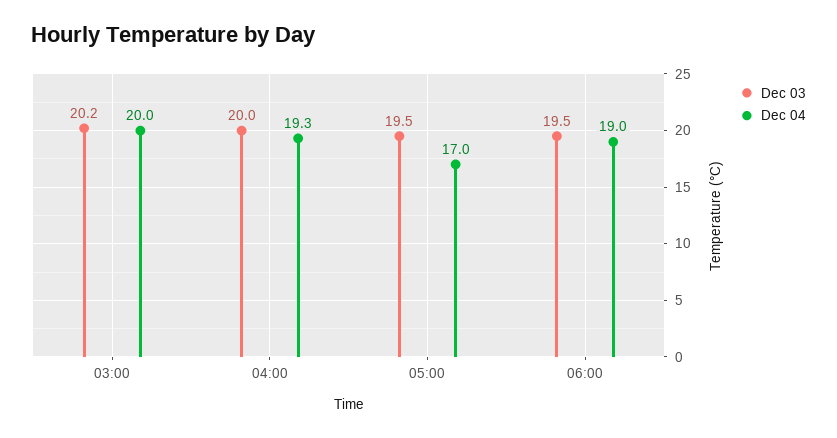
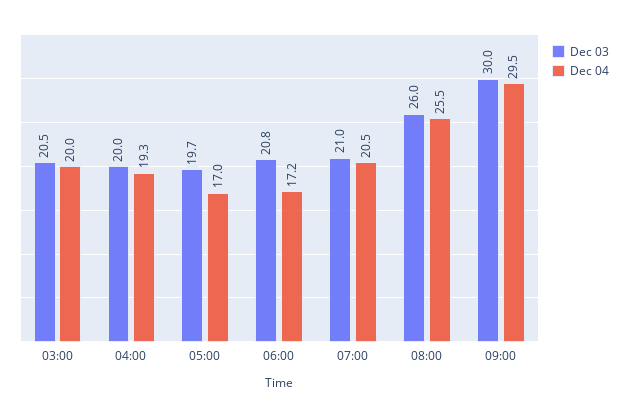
Dec 03, 03:00: 20.2 -> 20.5
Dec 03, 05:00: 19.5 -> 19.7
Dec 03, 06:00: 19.5 -> 20.8
Dec 04, 06:00: 19 -> 17.2
Dec 03, 07:00: none -> 21
Dec 04, 07:00: none -> 20.5
Dec 03, 08:00: none -> 26
Dec 04, 08:00: none -> 25.5
Dec 03, 09:00: none -> 30
Dec 04, 09:00: none -> 29.5

